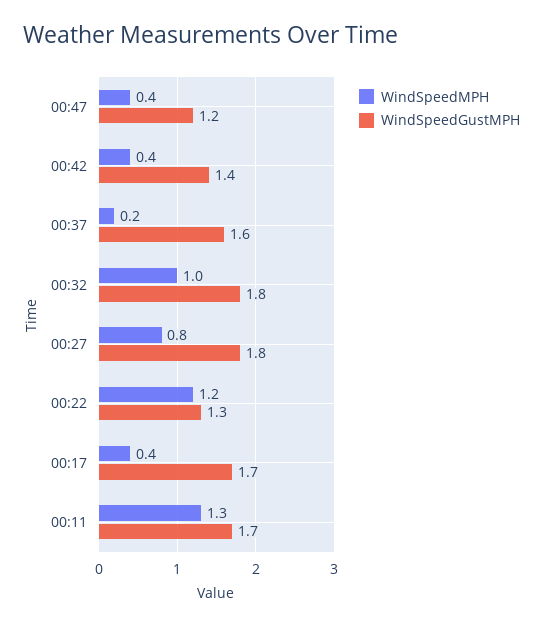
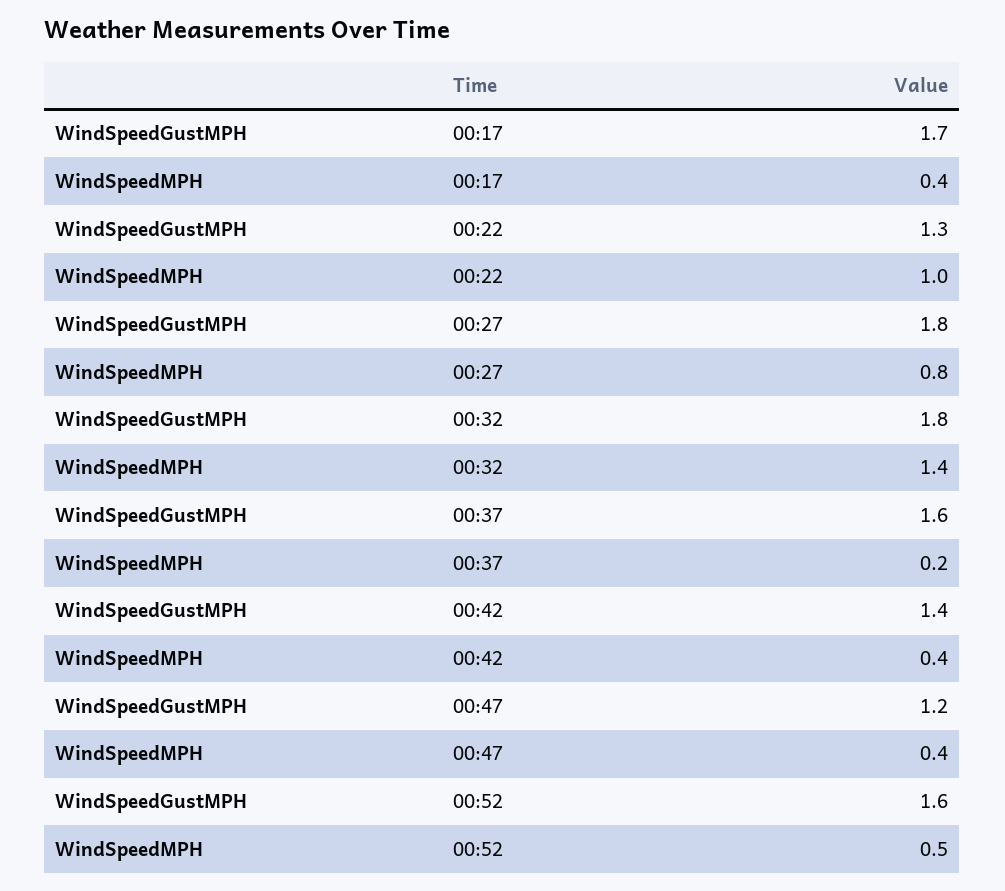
WindSpeedMPH, 00:32: 1 -> 1.4
WindSpeedMPH, 00:22: 1.2 -> 1
WindSpeedMPH, 00:11: 1.3 -> none
WindSpeedGustMPH, 00:11: 1.7 -> none
WindSpeedGustMPH, 00:52: none -> 1.6
WindSpeedMPH, 00:52: none -> 0.5

